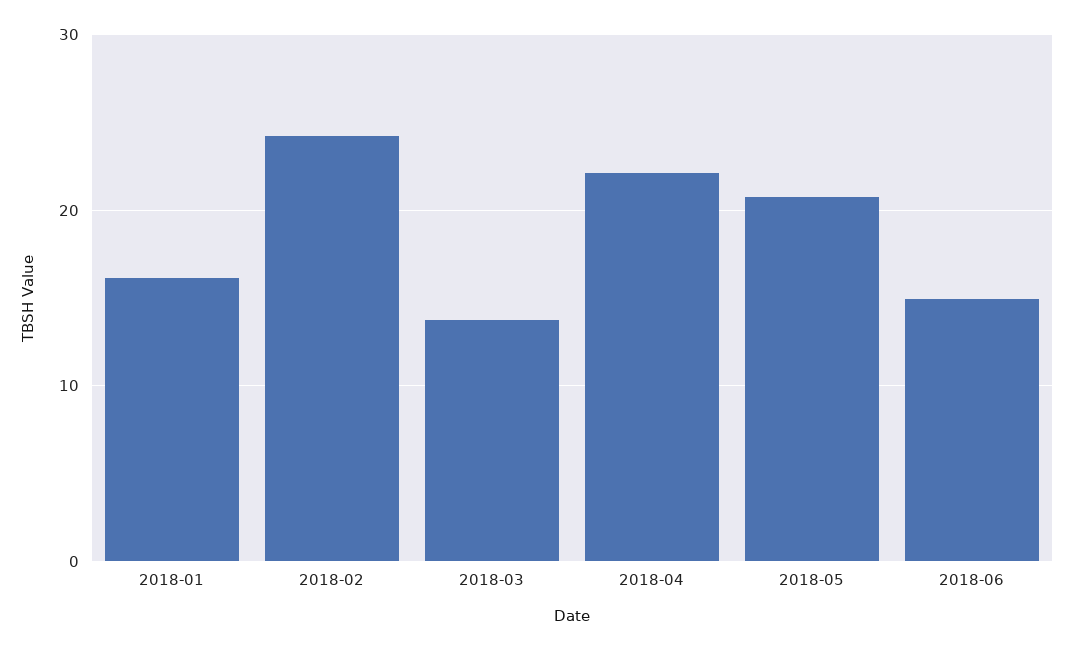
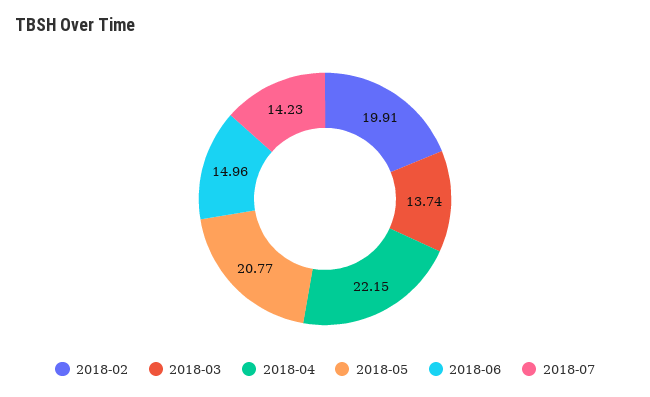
2018-01: 16 -> none
2018-02: 24 -> 19.91
2018-07: none -> 14.23

